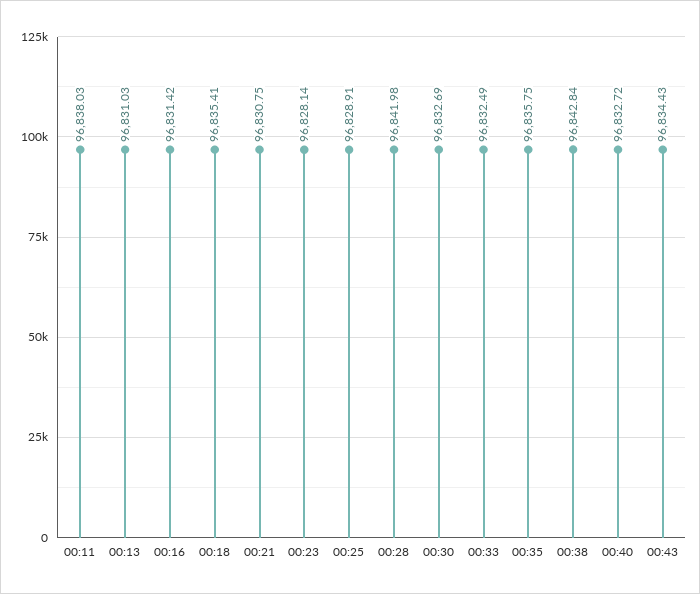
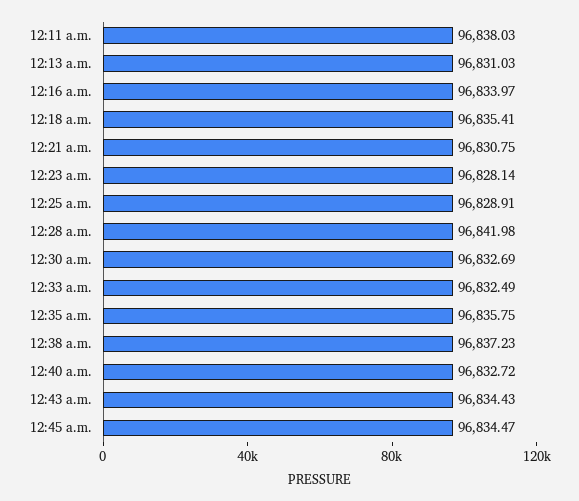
00:16: 96831.42 -> 96833.97
00:38: 96842.84 -> 96837.23
12:45 a.m.: none -> 96834.47

